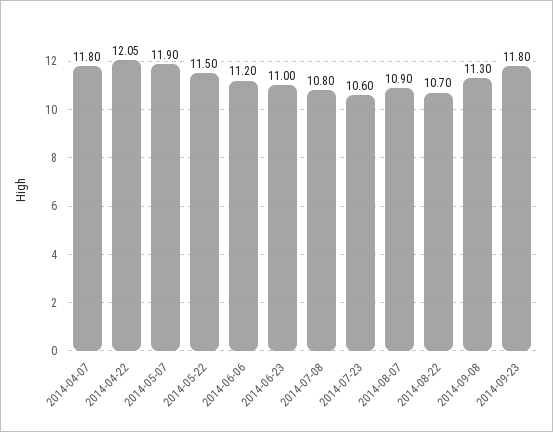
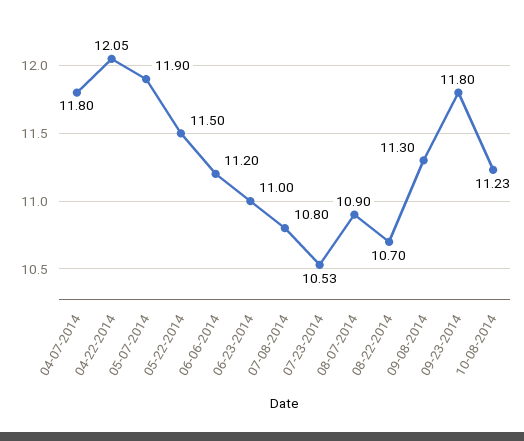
2014-07-23: 10.6 -> 10.53
10-08-2014: none -> 11.23

